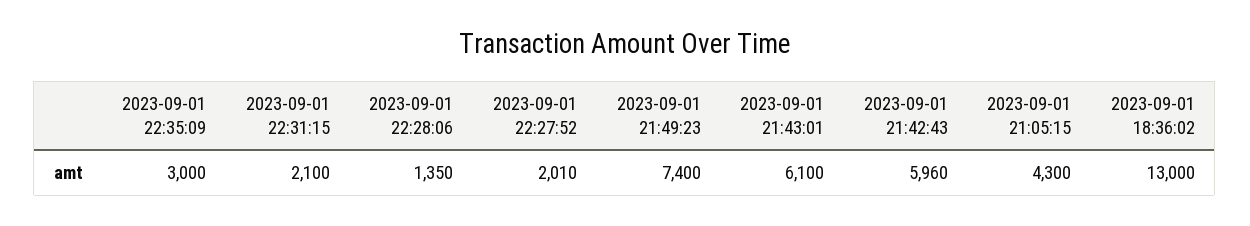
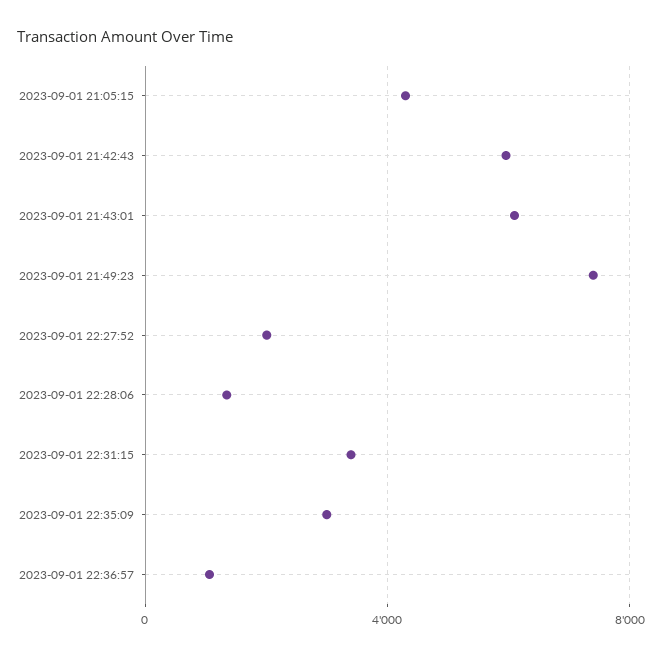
2023-09-01 22:31:15: 2100 -> 3500
2023-09-01 18:36:02: 13000 -> none
2023-09-01 22:36:57: none -> 1000

